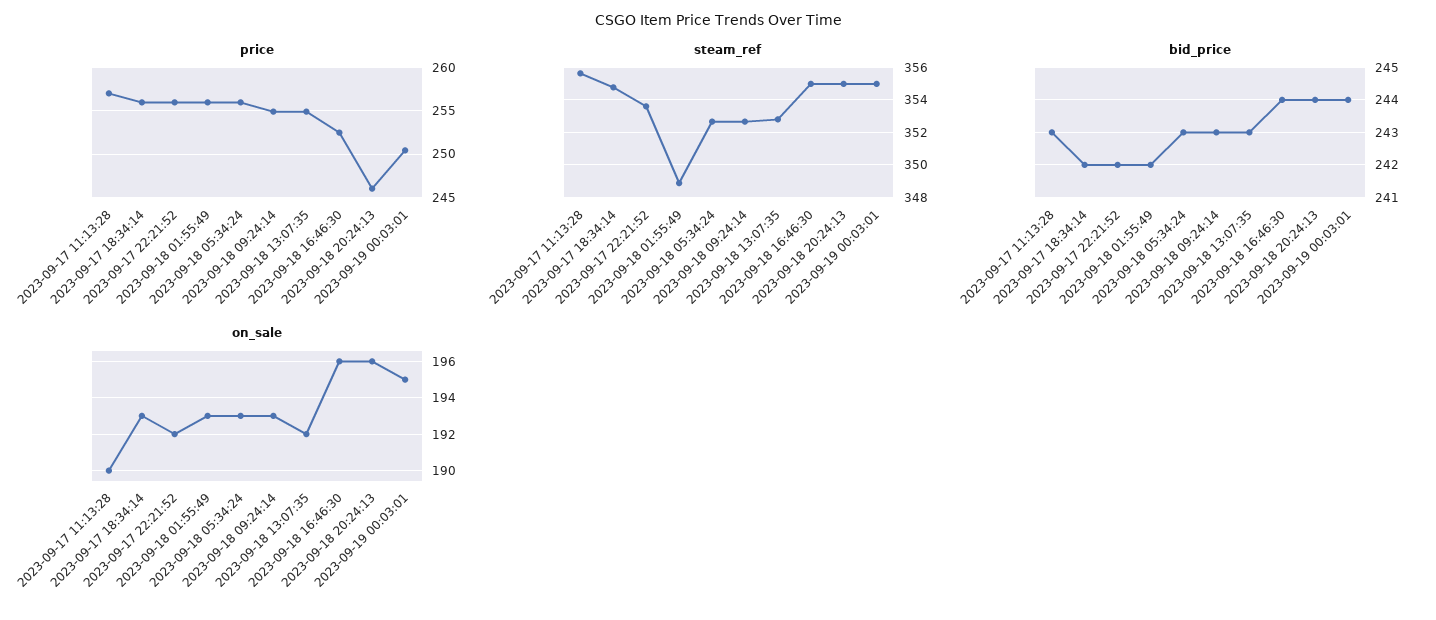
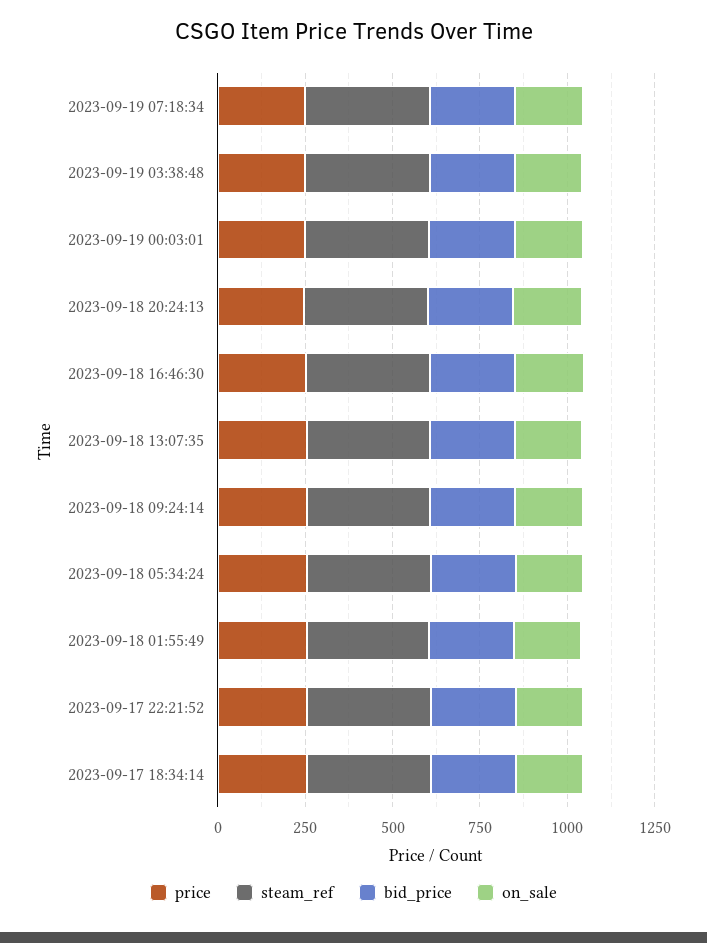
price, 2023-09-17 11:13:28: 257 -> none
steam_ref, 2023-09-17 11:13:28: 355.5 -> none
bid_price, 2023-09-17 11:13:28: 243 -> none
on_sale, 2023-09-17 11:13:28: 190 -> none
price, 2023-09-19 07:18:34: none -> 250
steam_ref, 2023-09-19 07:18:34: none -> 350
bid_price, 2023-09-19 07:18:34: none -> 250
on_sale, 2023-09-19 07:18:34: none -> 200
price, 2023-09-19 03:38:48: none -> 250
steam_ref, 2023-09-19 03:38:48: none -> 350
bid_price, 2023-09-19 03:38:48: none -> 250
on_sale, 2023-09-19 03:38:48: none -> 200

